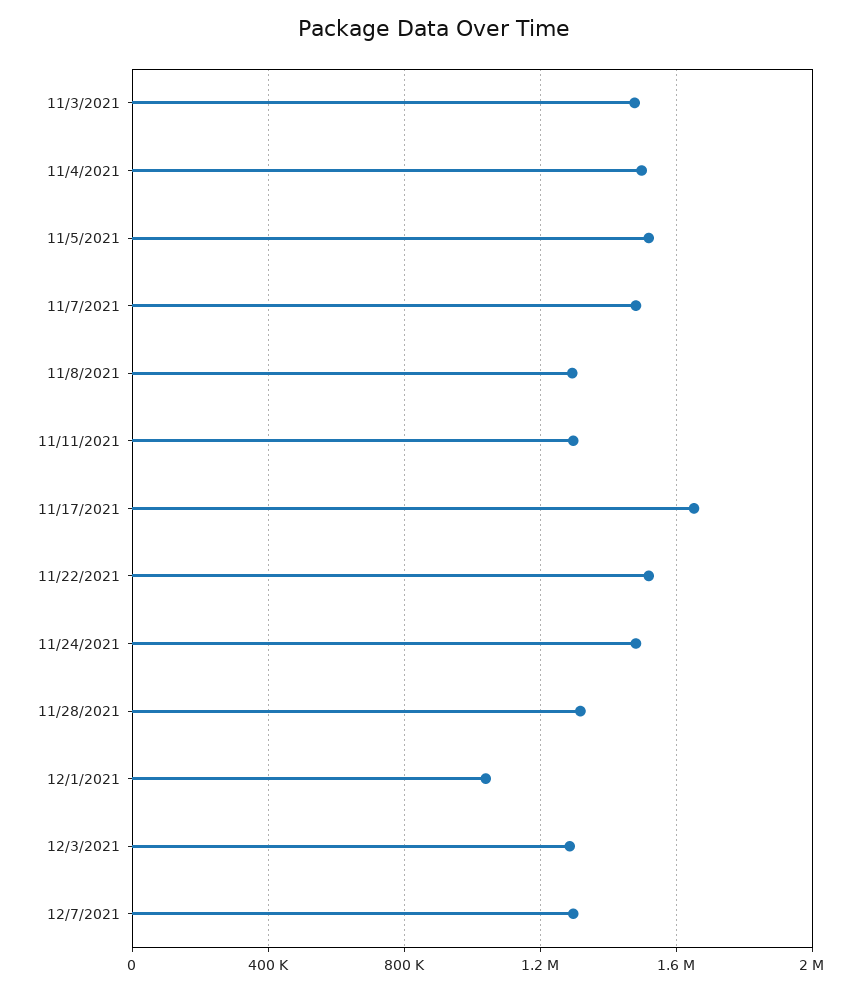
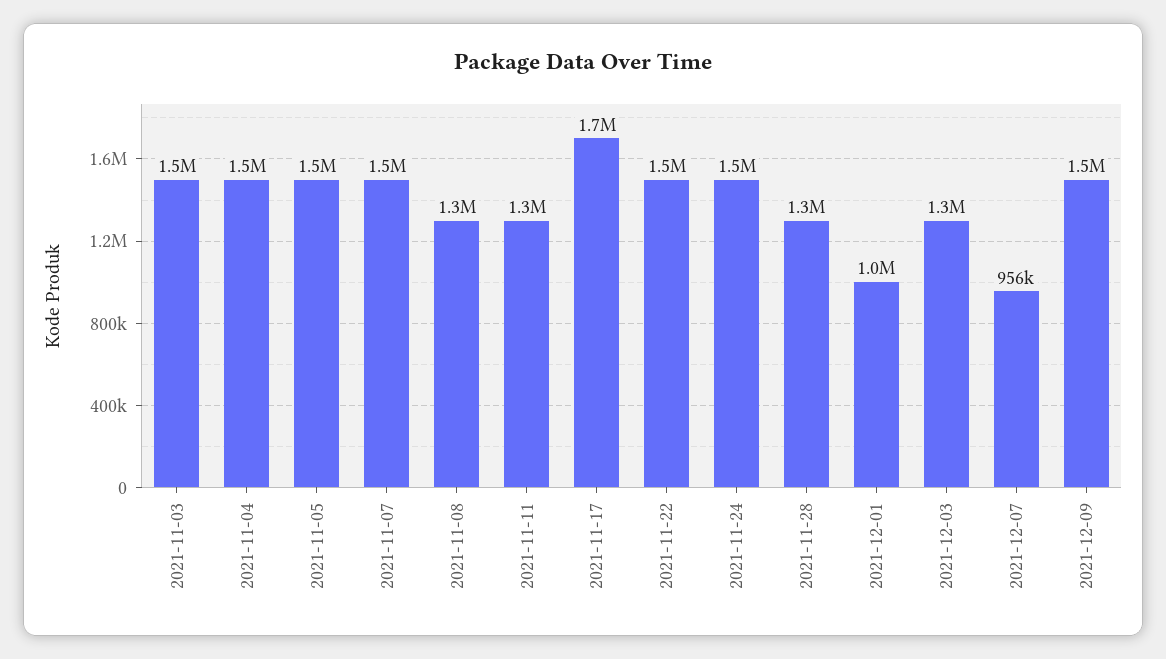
12/7/2021: 1300000 -> 956000
2021-12-09: none -> 1500000

